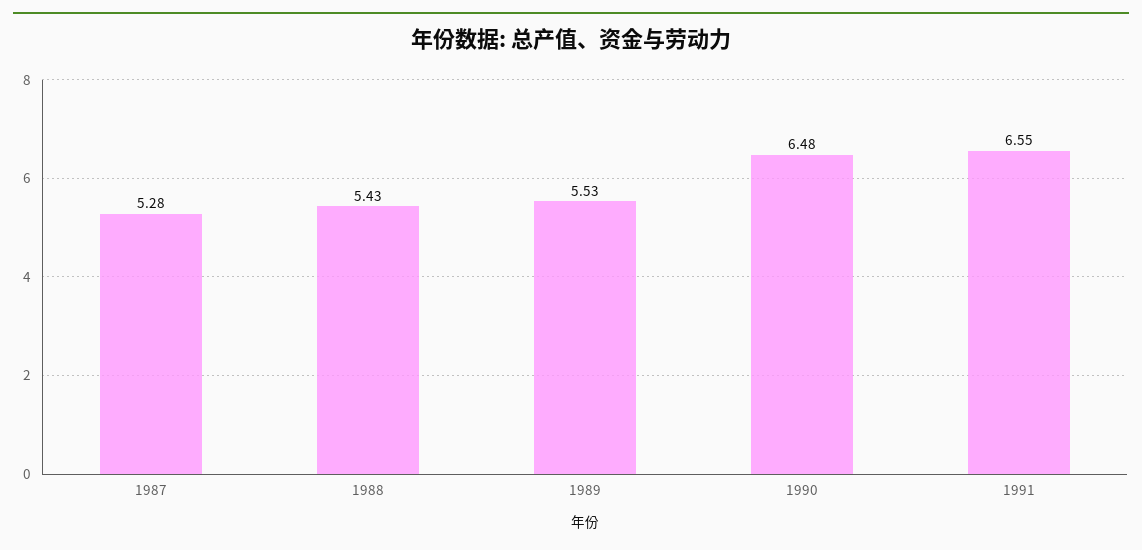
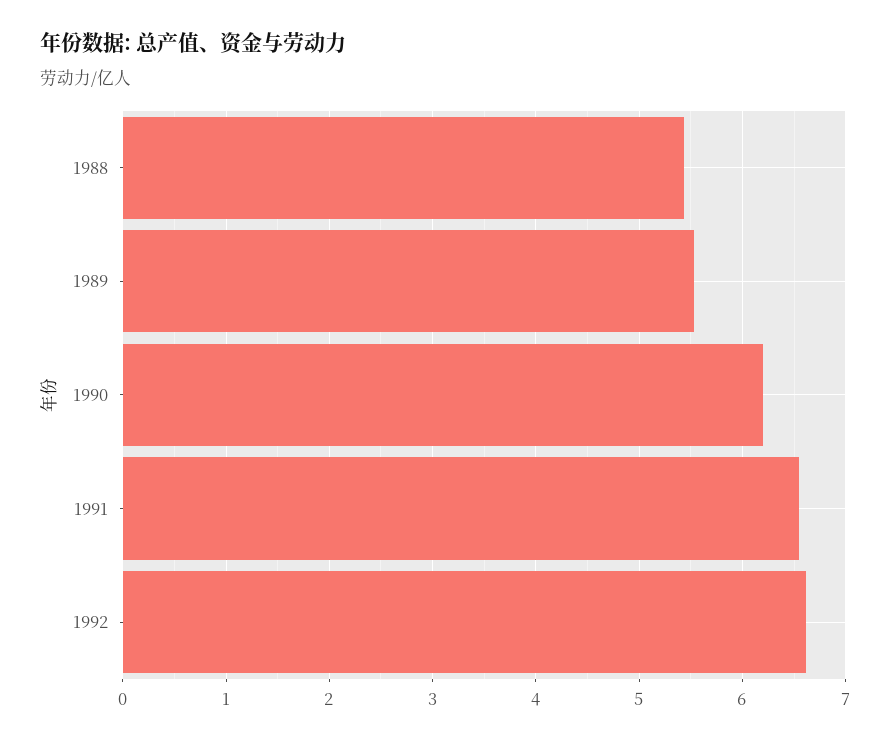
1987: 5.28 -> none
1990: 6.48 -> 6.2
1992: none -> 6.6

